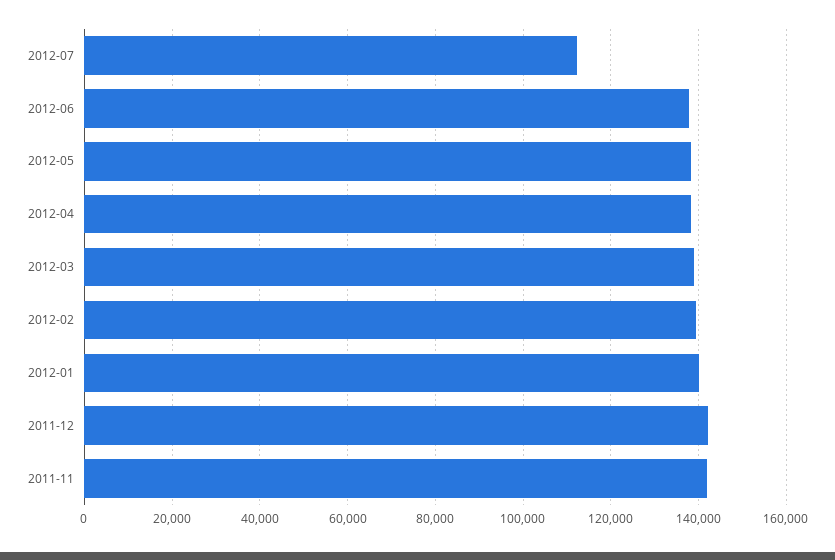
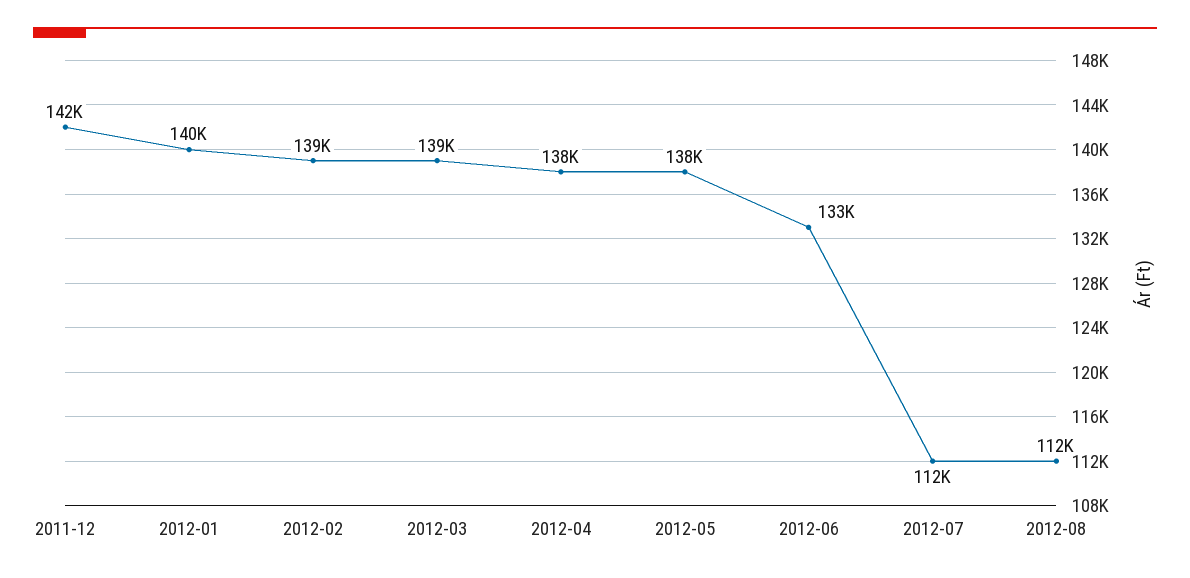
2012-06: 138000 -> 133000
2011-11: 142000 -> none
2012-08: none -> 112000

